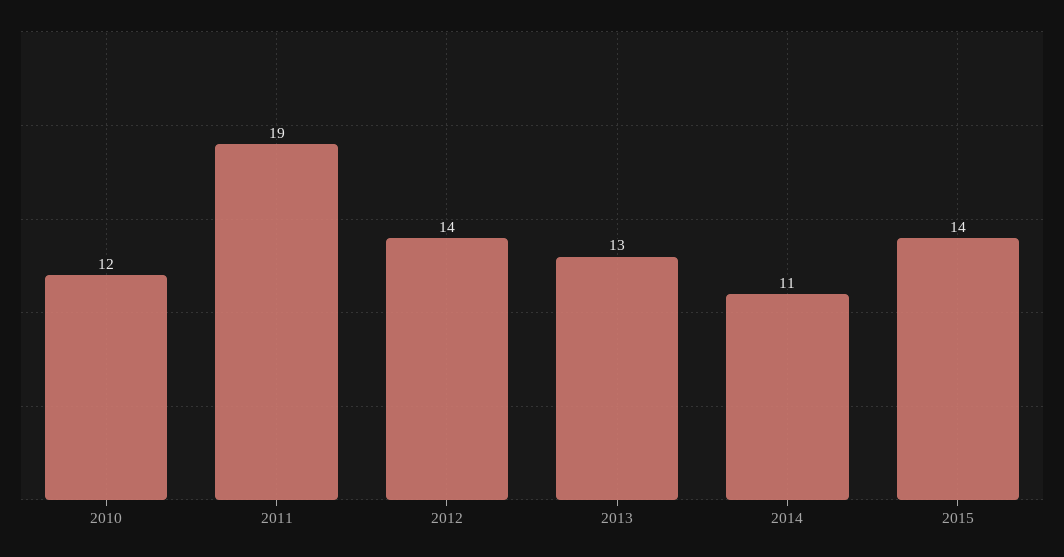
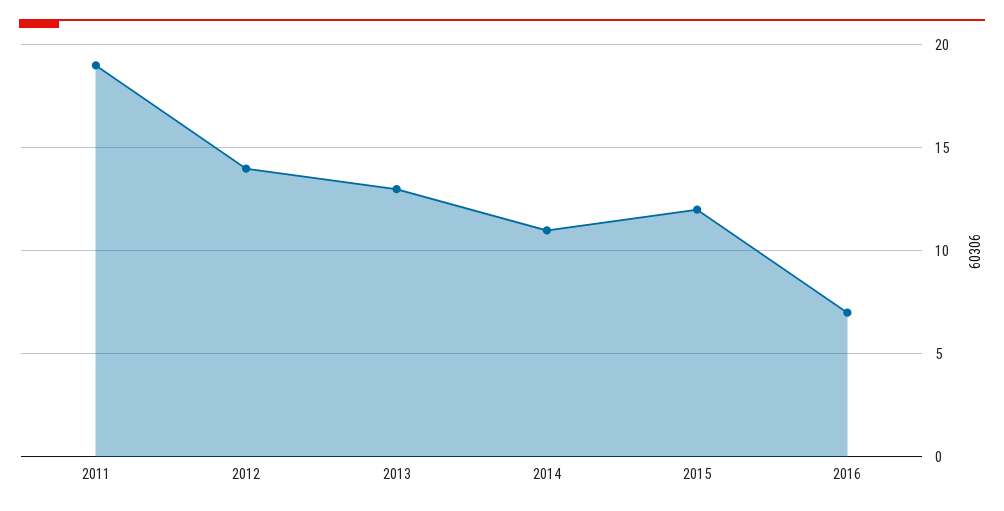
2010: 12 -> none
2015: 14 -> 12
2016: none -> 7

